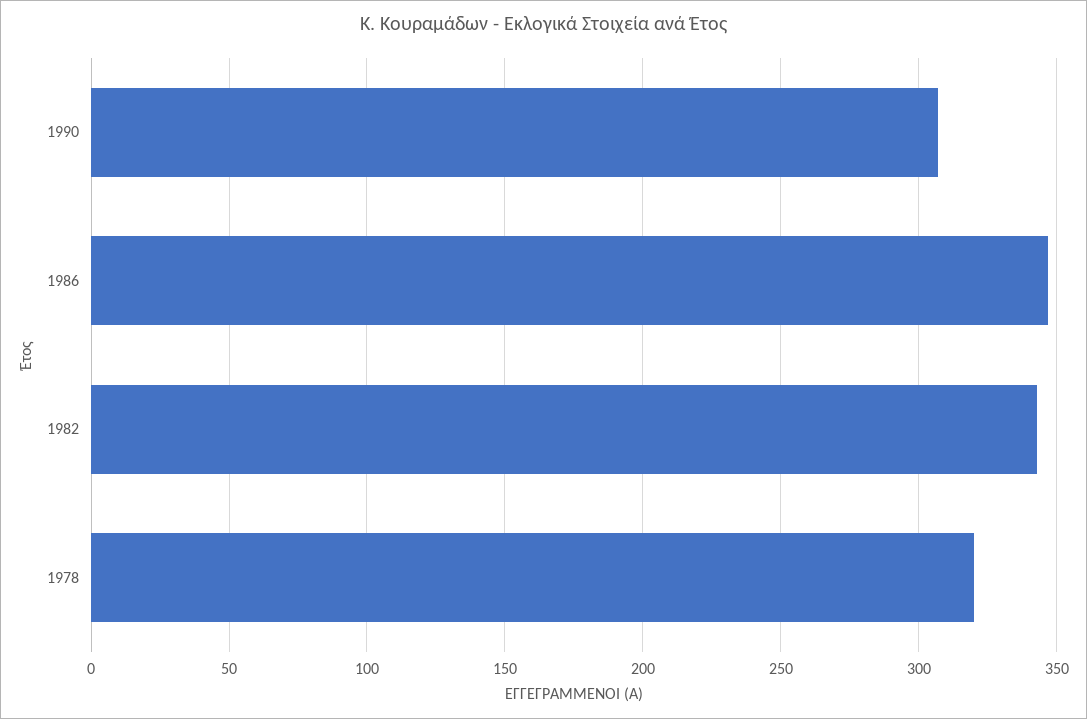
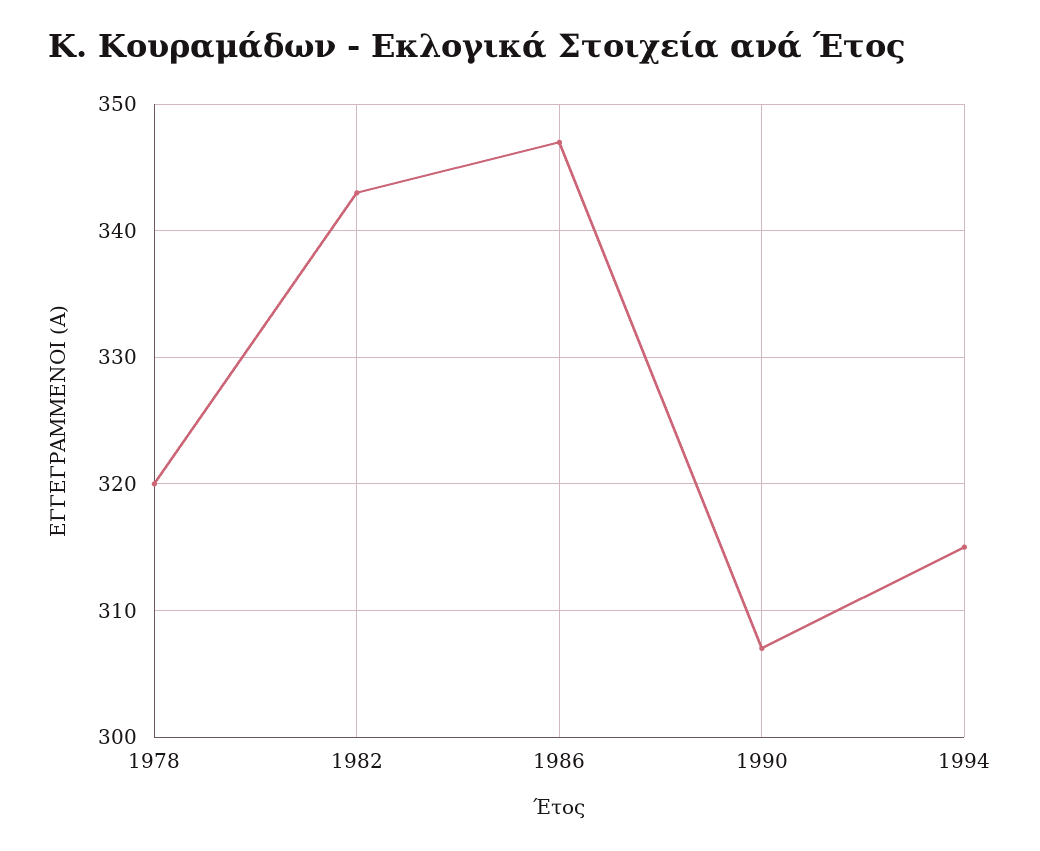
1994: none -> 315

